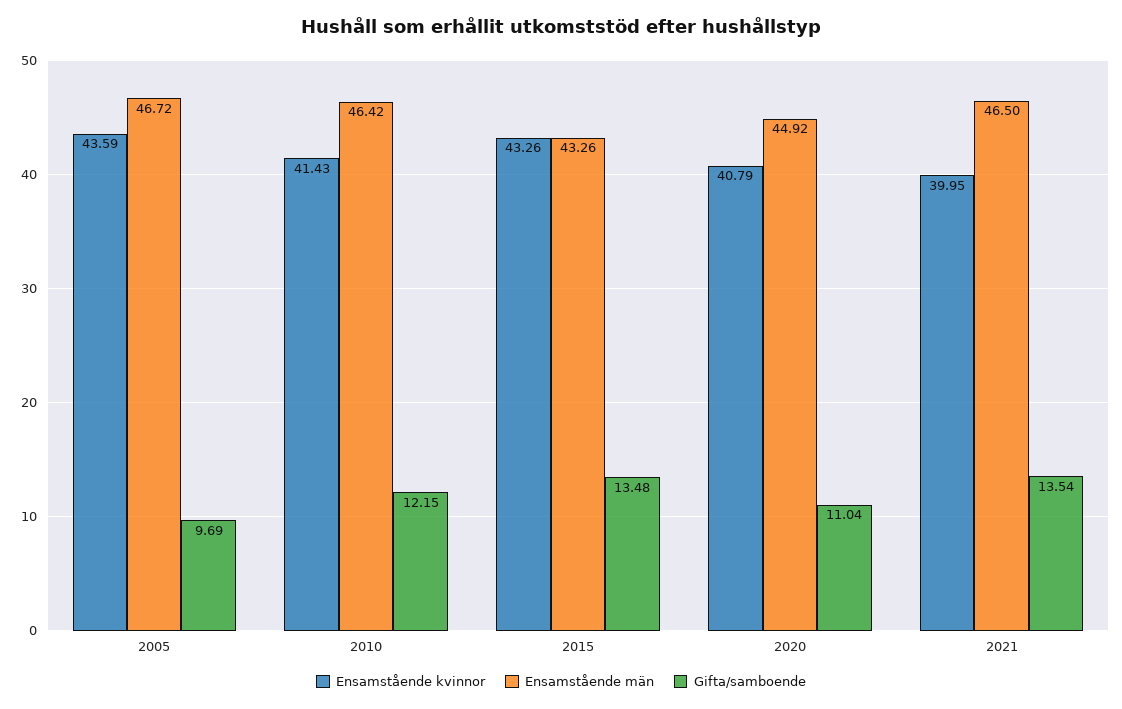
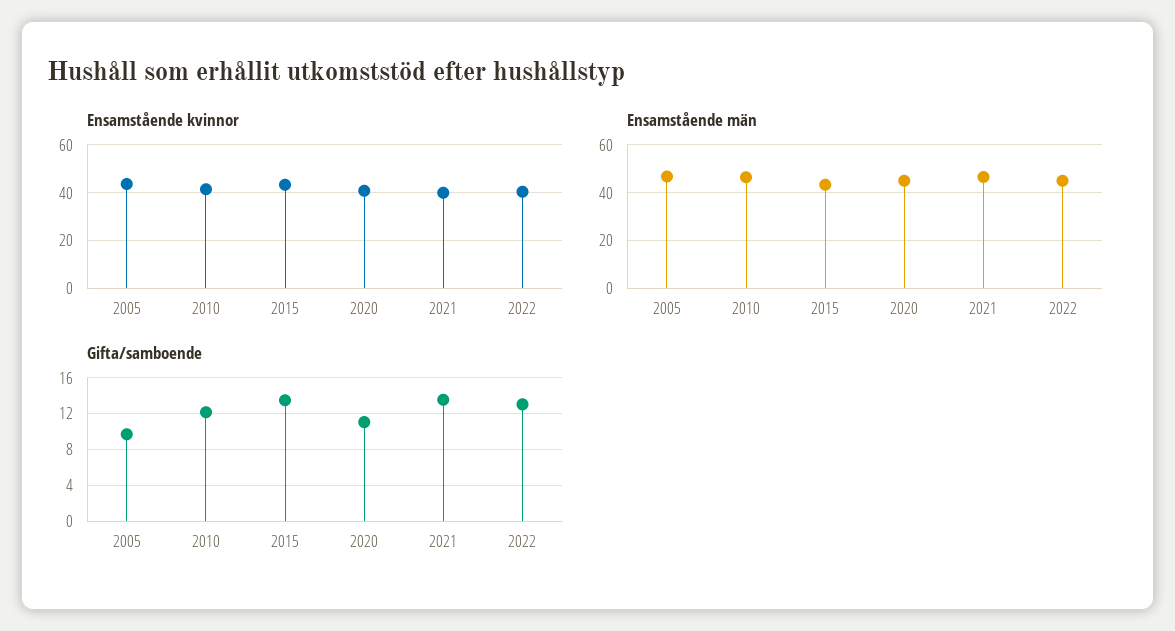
Ensamstående kvinnor, 2022: none -> 40
Ensamstående män, 2022: none -> 45
Gifta/samboende, 2022: none -> 13

